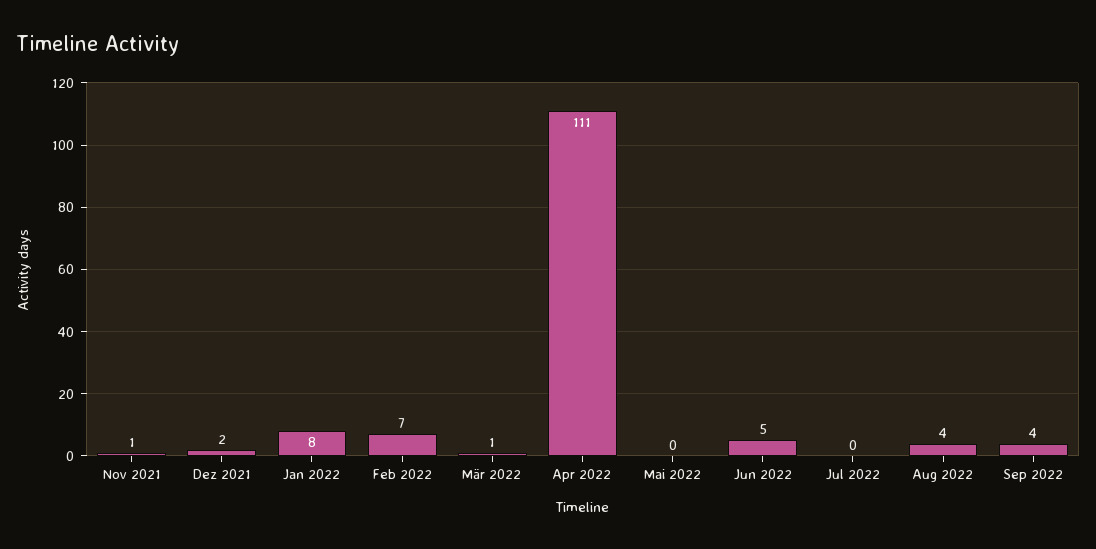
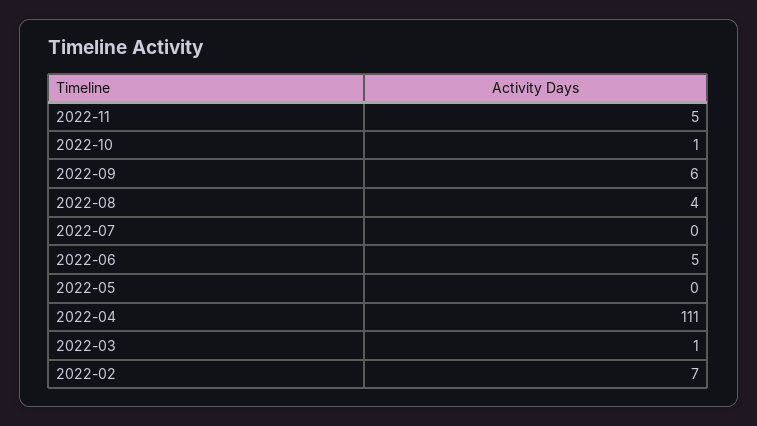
Nov 2021: 1 -> none
Dez 2021: 2 -> none
Jan 2022: 8 -> none
Sep 2022: 4 -> 6
2022-11: none -> 5
2022-10: none -> 1

